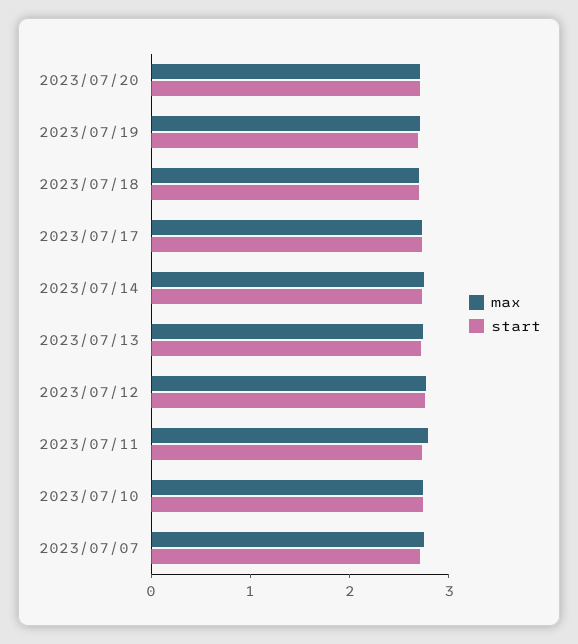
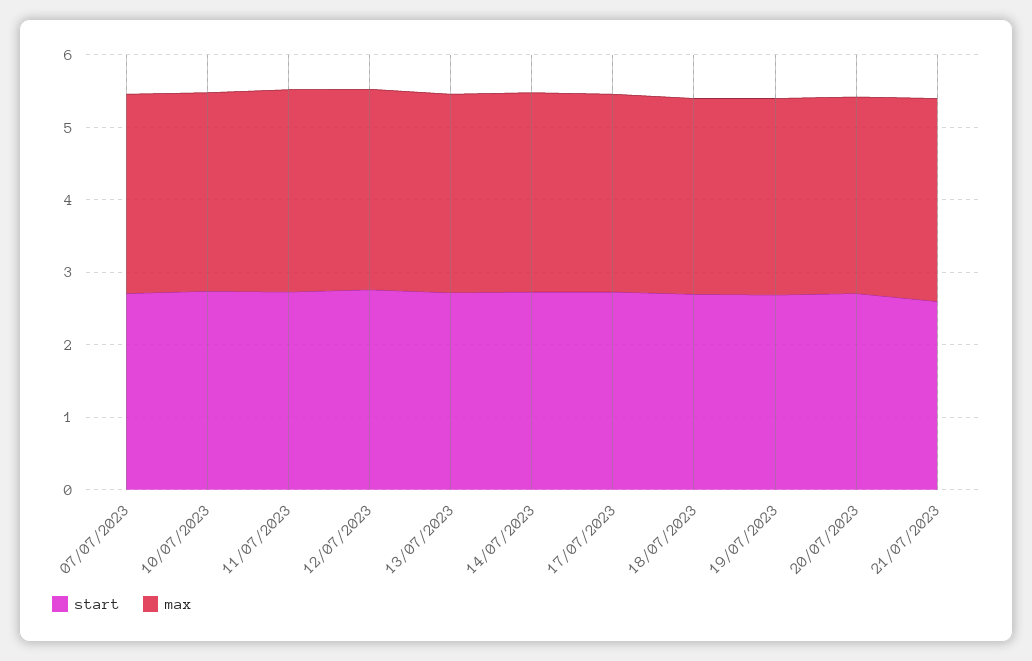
start, 21/07/2023: none -> 2.6
max, 21/07/2023: none -> 2.8

